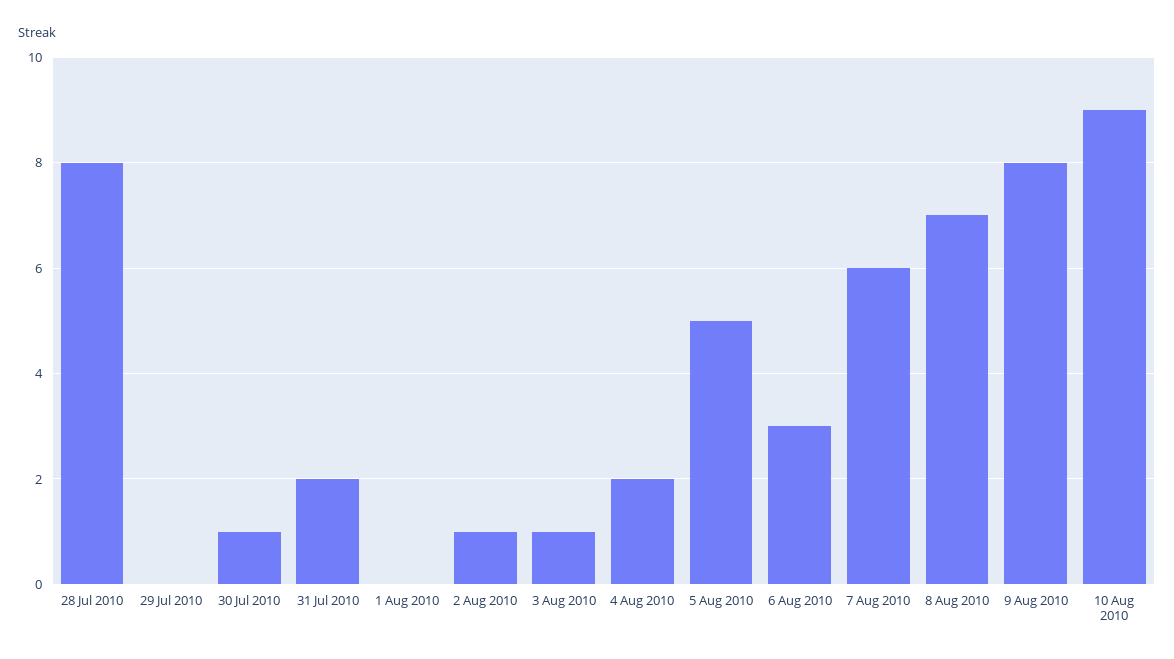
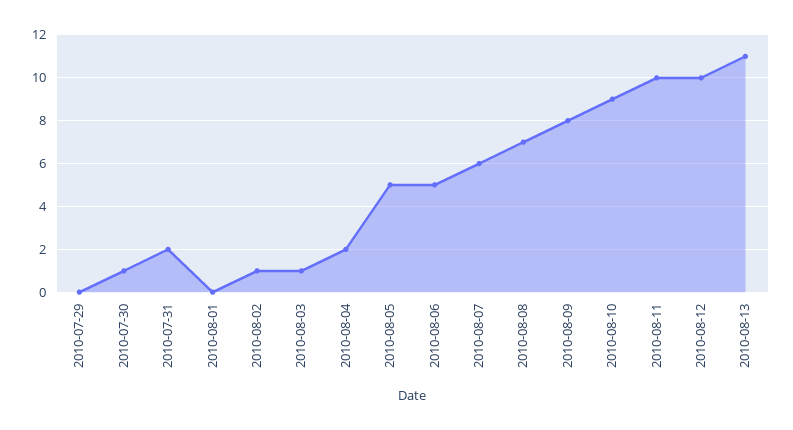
28 Jul 2010: 8 -> none
6 Aug 2010: 3 -> 5
2010-08-11: none -> 10
2010-08-12: none -> 10
2010-08-13: none -> 11

